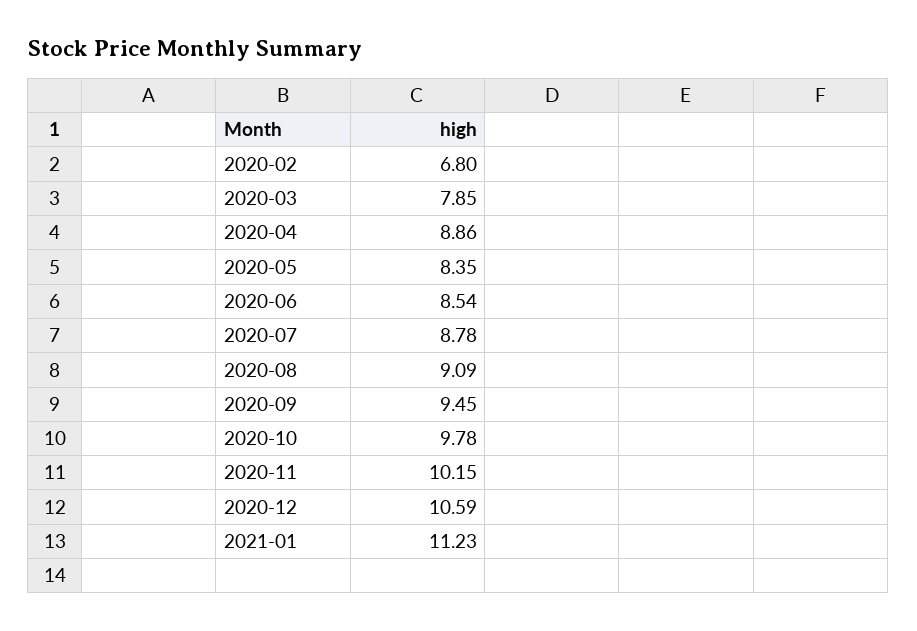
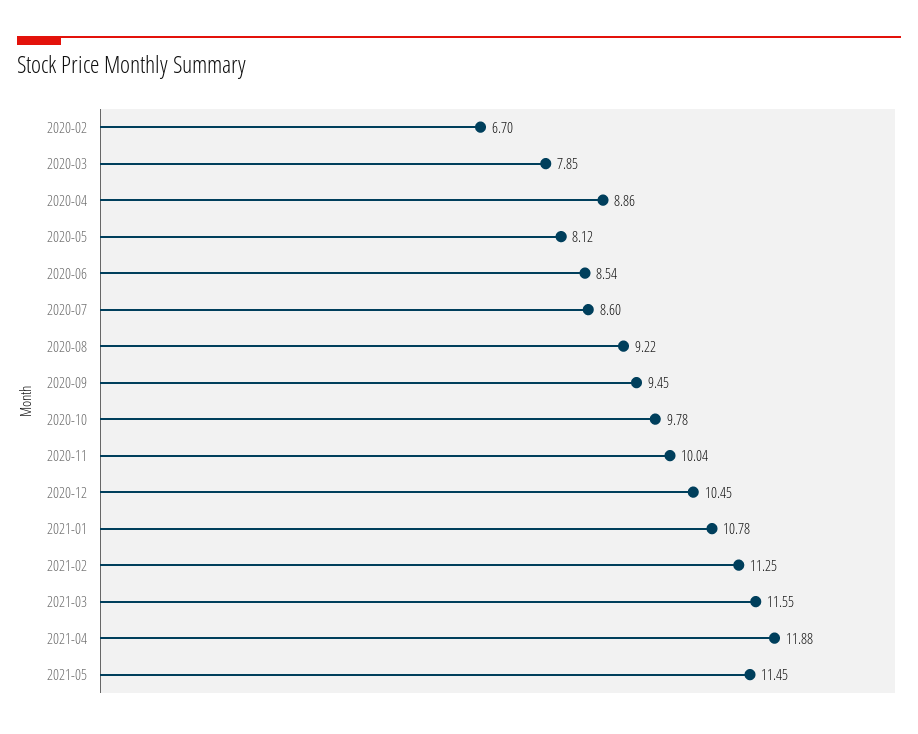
2020-02: 6.8 -> 6.7
2020-05: 8.35 -> 8.12
2020-07: 8.78 -> 8.6
2020-08: 9.09 -> 9.22
2020-11: 10.15 -> 10.04
2020-12: 10.59 -> 10.45
2021-01: 11.23 -> 10.78
2021-02: none -> 11.25
2021-03: none -> 11.55
2021-04: none -> 11.88
2021-05: none -> 11.45

